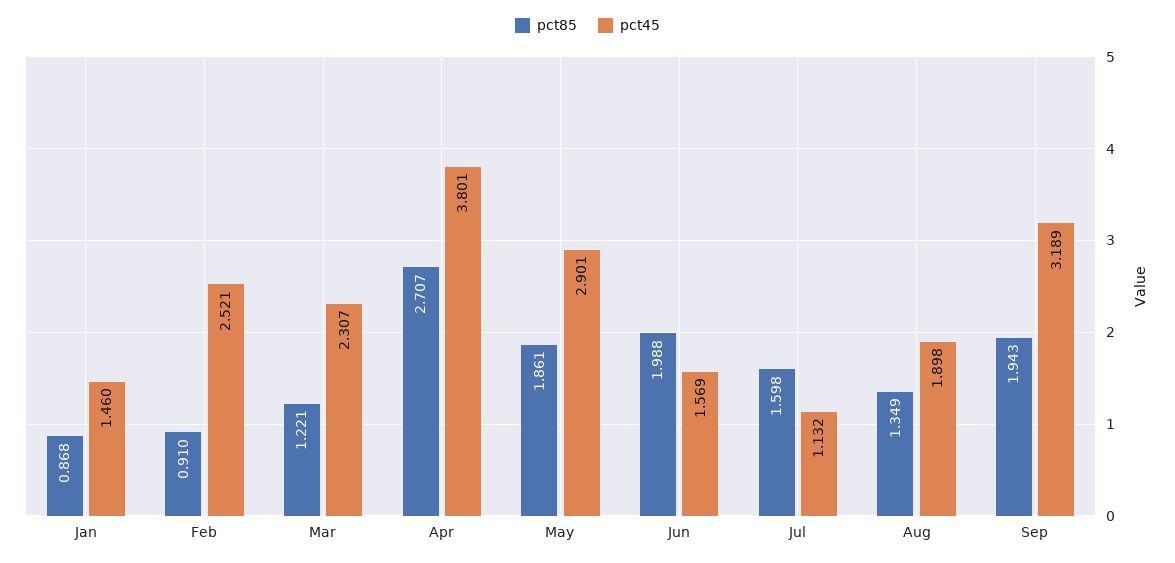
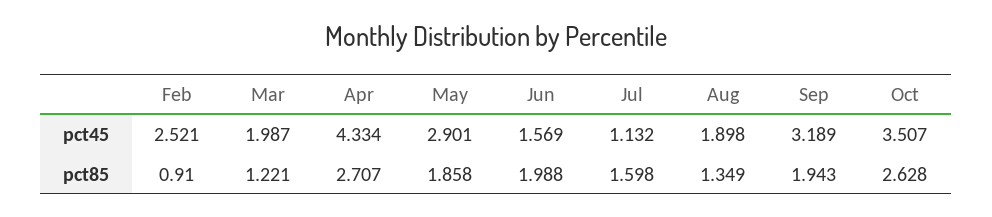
pct85, Jan: 0.868 -> none
pct45, Jan: 1.46 -> none
pct45, Mar: 2.307 -> 1.987
pct45, Apr: 3.801 -> 4.334
pct85, May: 1.861 -> 1.858
pct45, Oct: none -> 3.507
pct85, Oct: none -> 2.628

